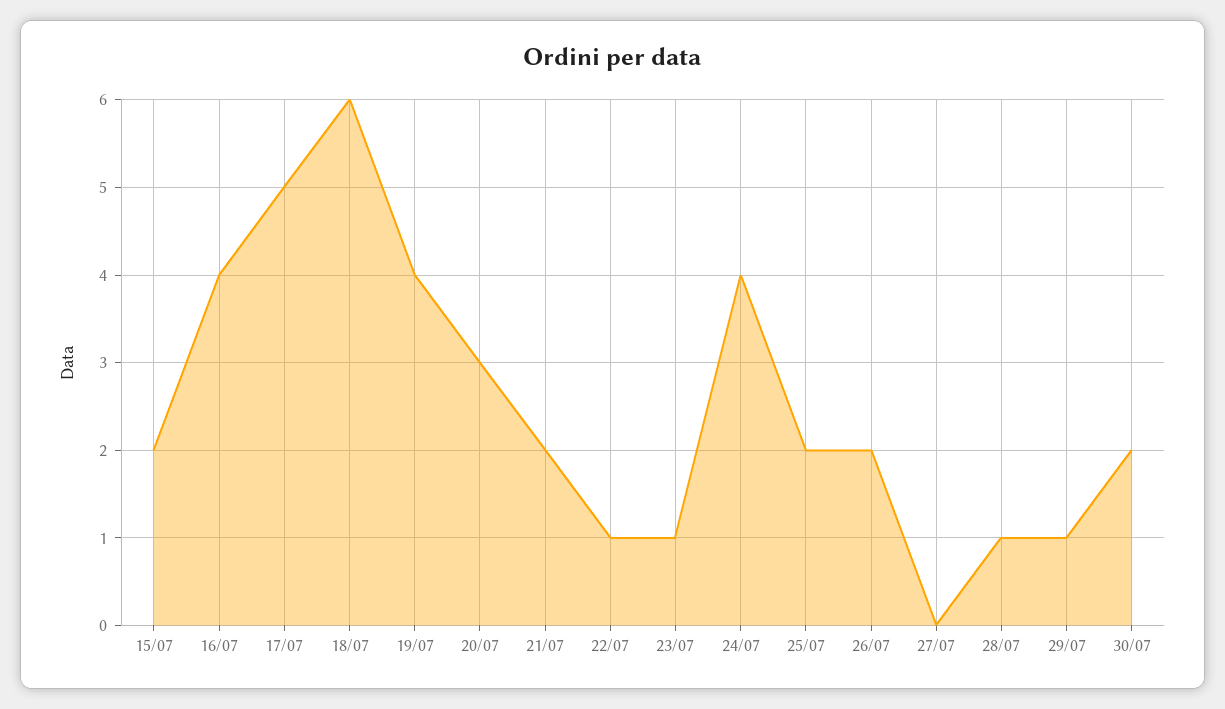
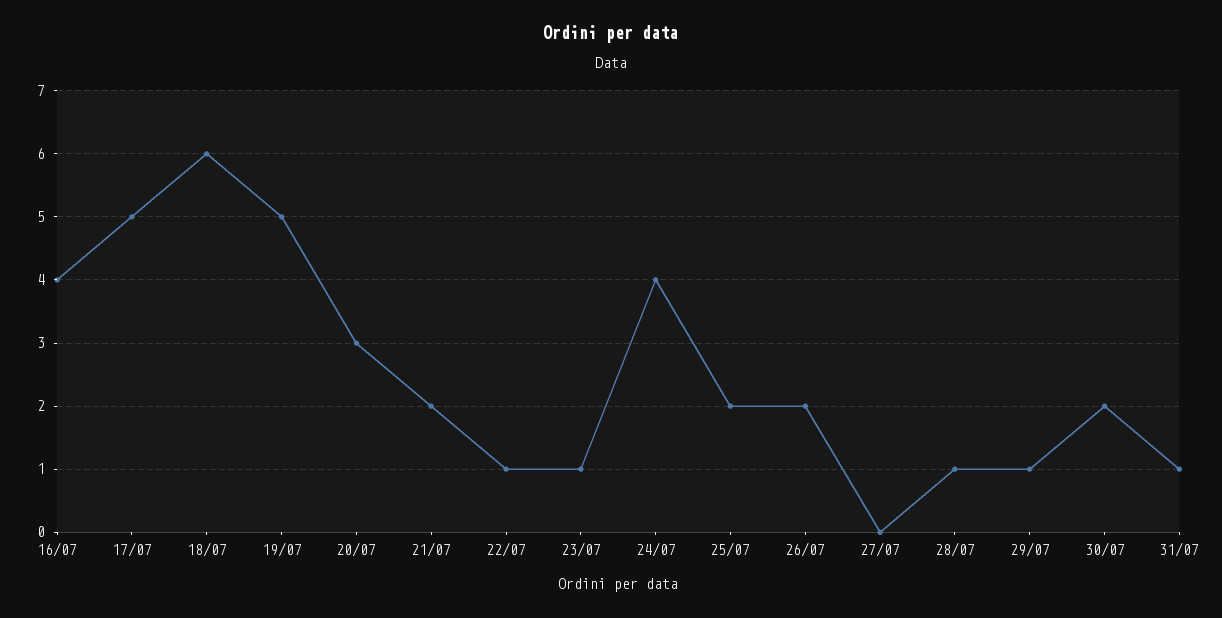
15/07: 2 -> none
19/07: 4 -> 5
31/07: none -> 1

